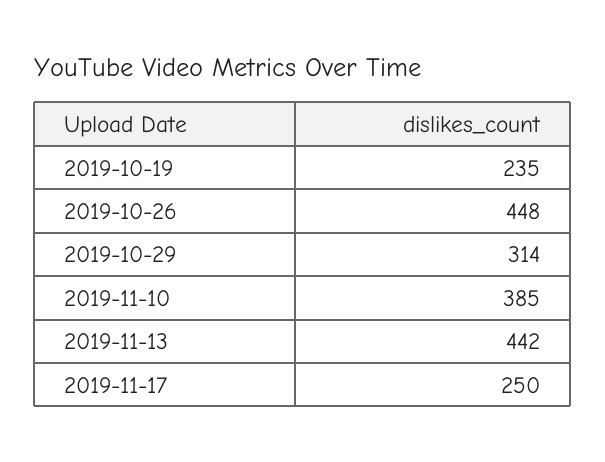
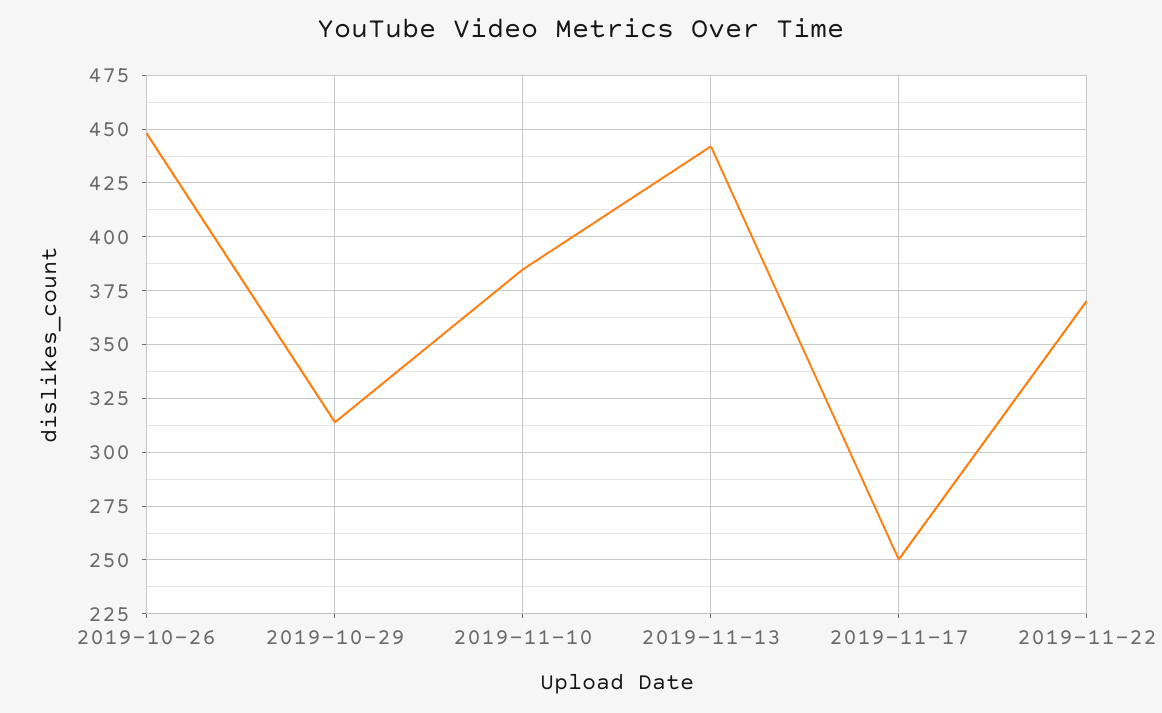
2019-10-19: 235 -> none
2019-11-22: none -> 370

